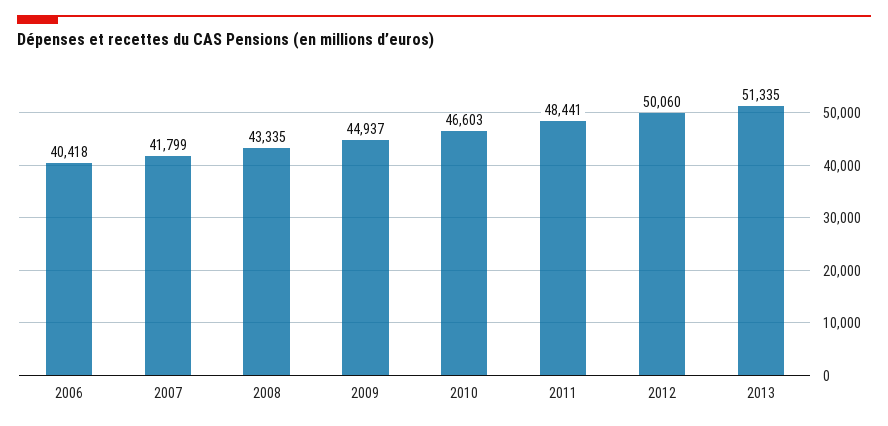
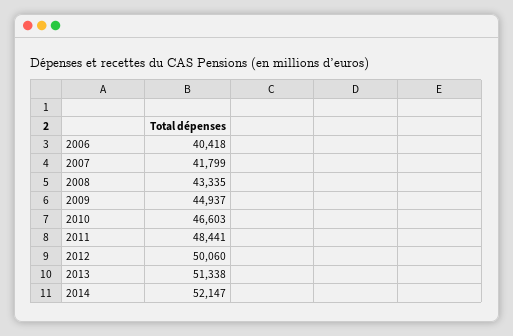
2013: 51335 -> 51338
2014: none -> 52147

